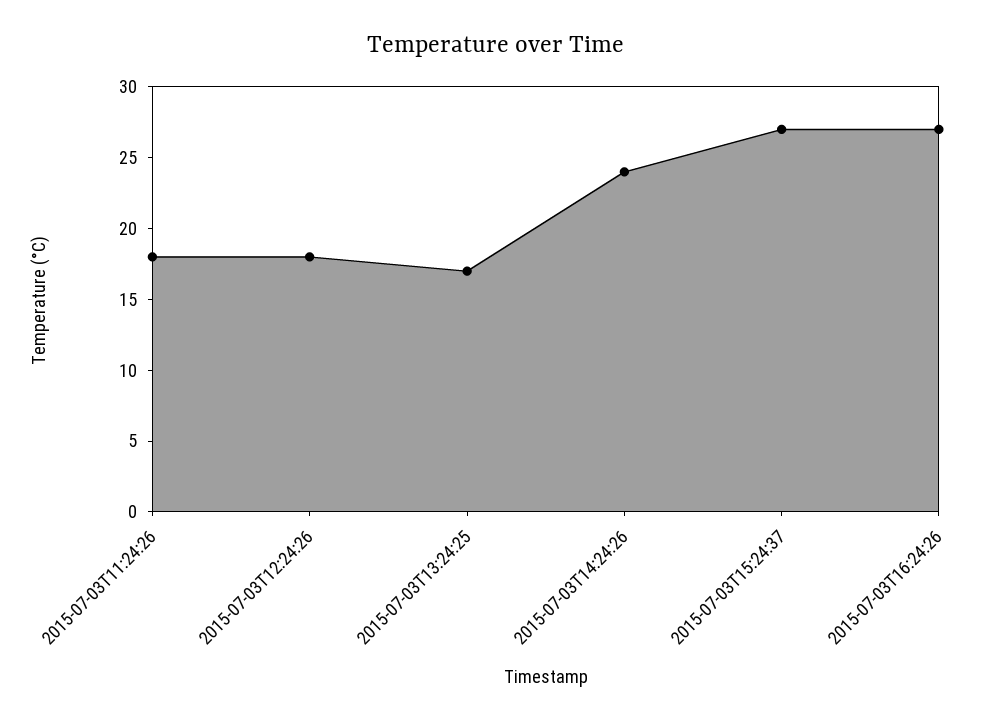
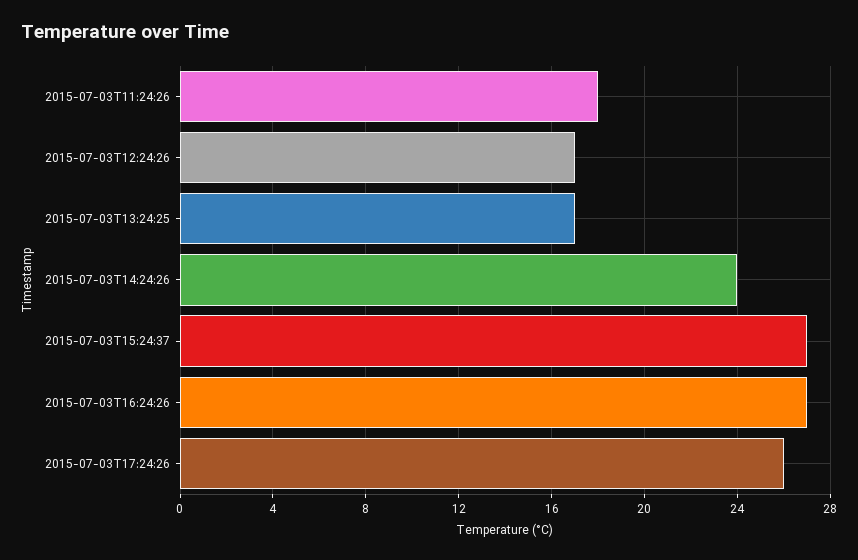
2015-07-03T12:24:26: 18 -> 17
2015-07-03T17:24:26: none -> 26

